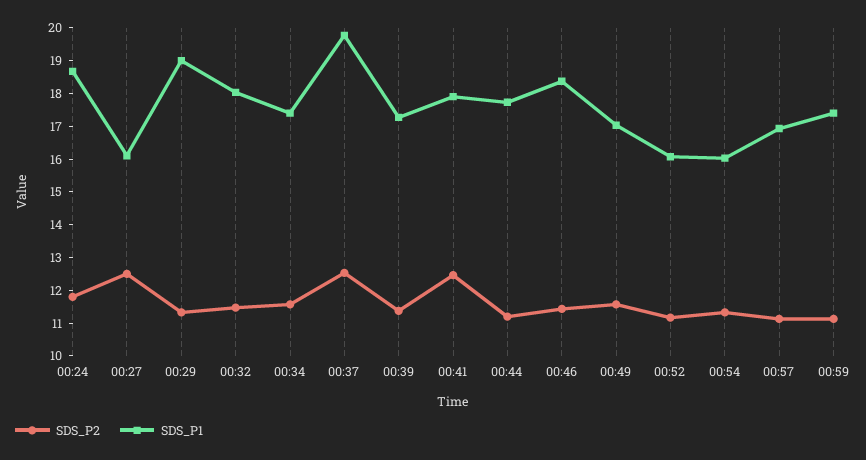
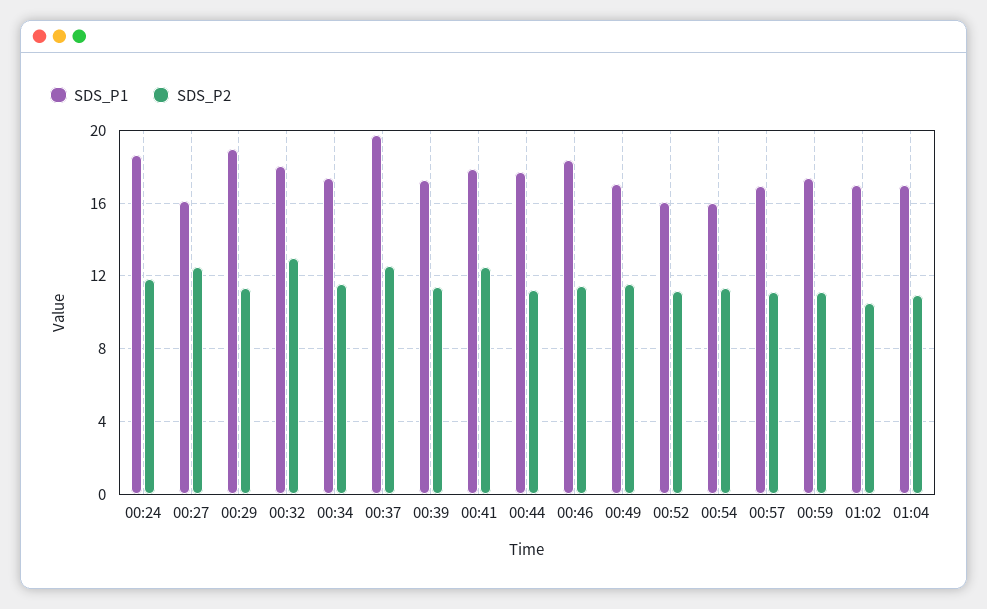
SDS_P2, 00:32: 11.5 -> 13
SDS_P1, 01:02: none -> 17
SDS_P2, 01:02: none -> 10.5
SDS_P1, 01:04: none -> 17
SDS_P2, 01:04: none -> 11

